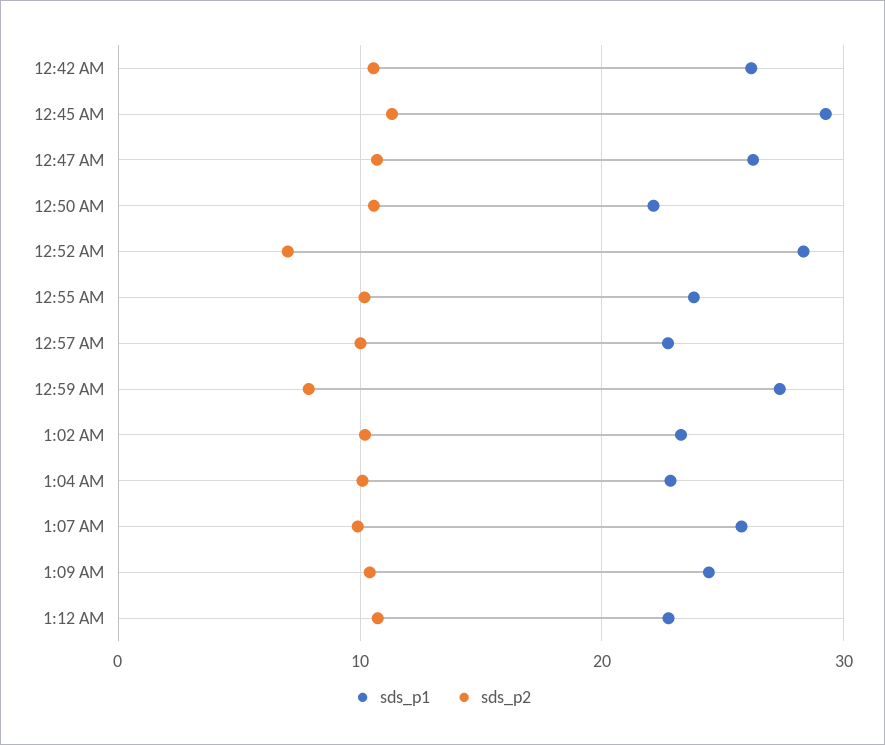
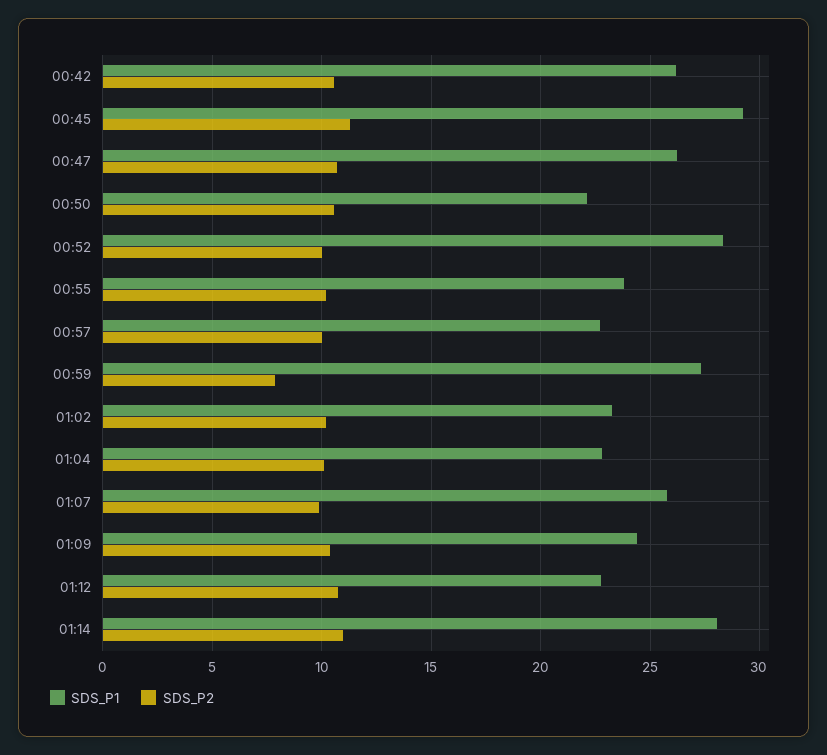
sds_p2, 12:52 AM: 7 -> 10
sds_p1, 01:14: none -> 28
sds_p2, 01:14: none -> 11

